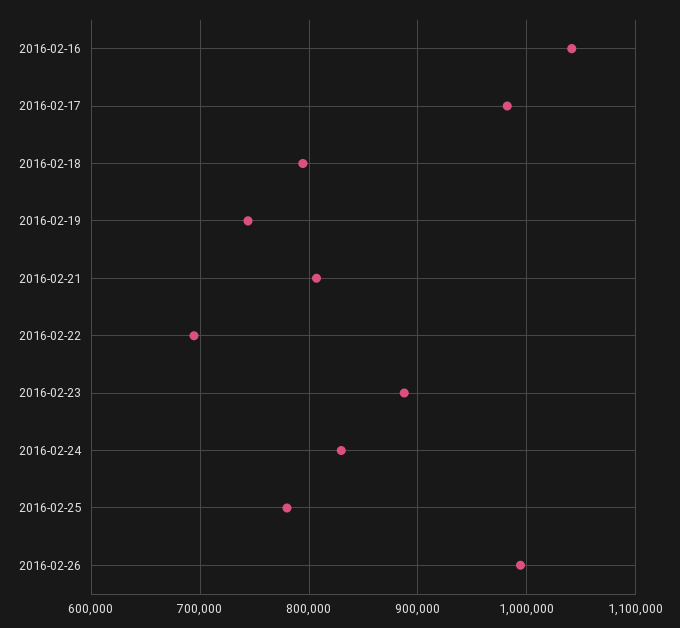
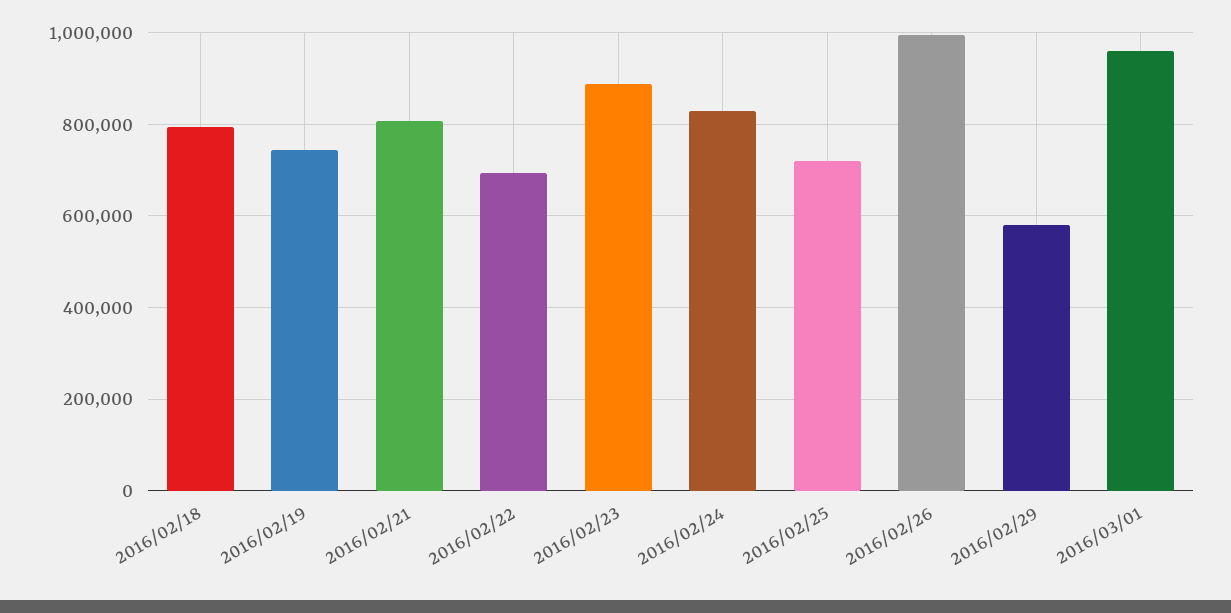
2016-02-16: 1040000 -> none
2016-02-17: 980000 -> none
2016-02-25: 780000 -> 720000
2016/02/29: none -> 580000
2016/03/01: none -> 960000

